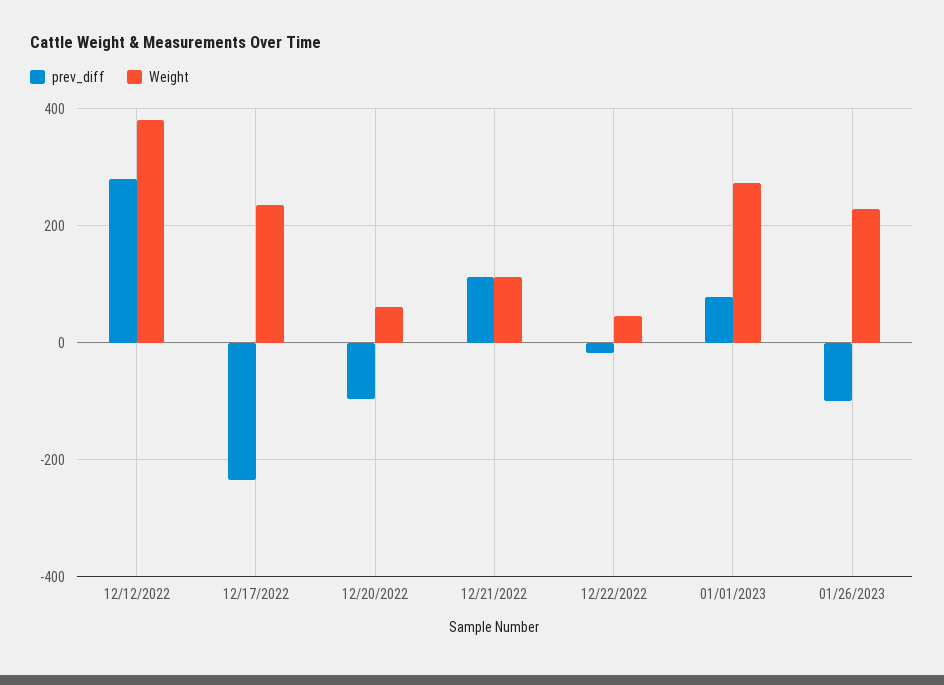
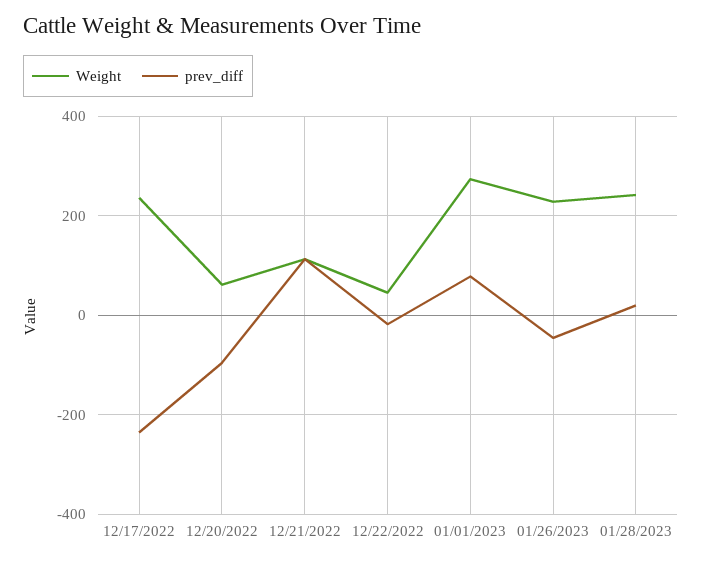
prev_diff, 12/12/2022: 280 -> none
Weight, 12/12/2022: 380 -> none
prev_diff, 01/26/2023: -100 -> -40
Weight, 01/28/2023: none -> 240
prev_diff, 01/28/2023: none -> 20

